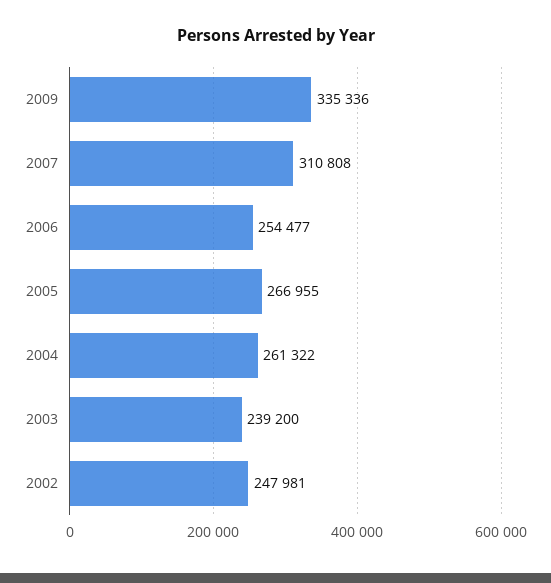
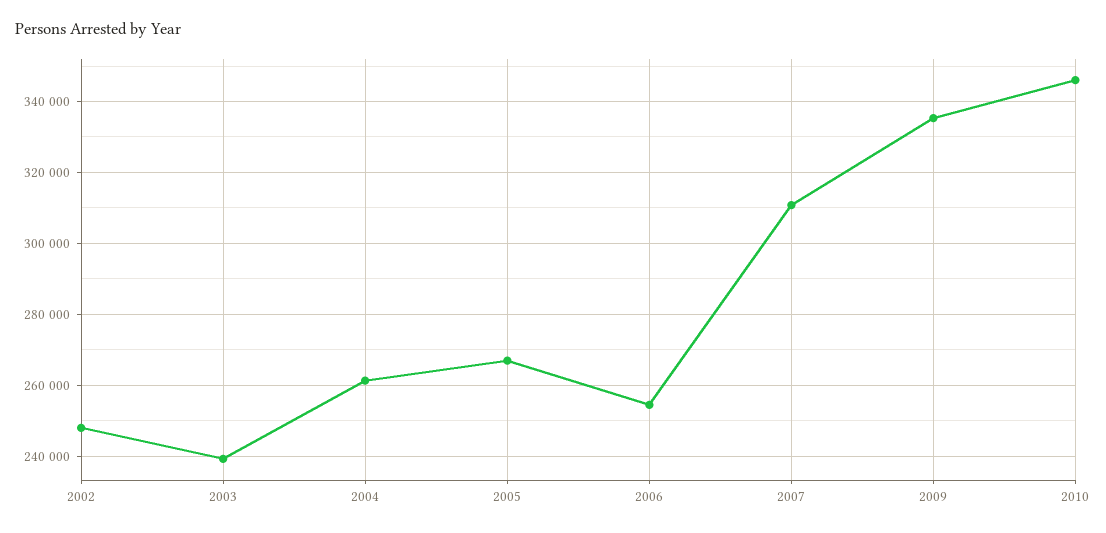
2010: none -> 346000

